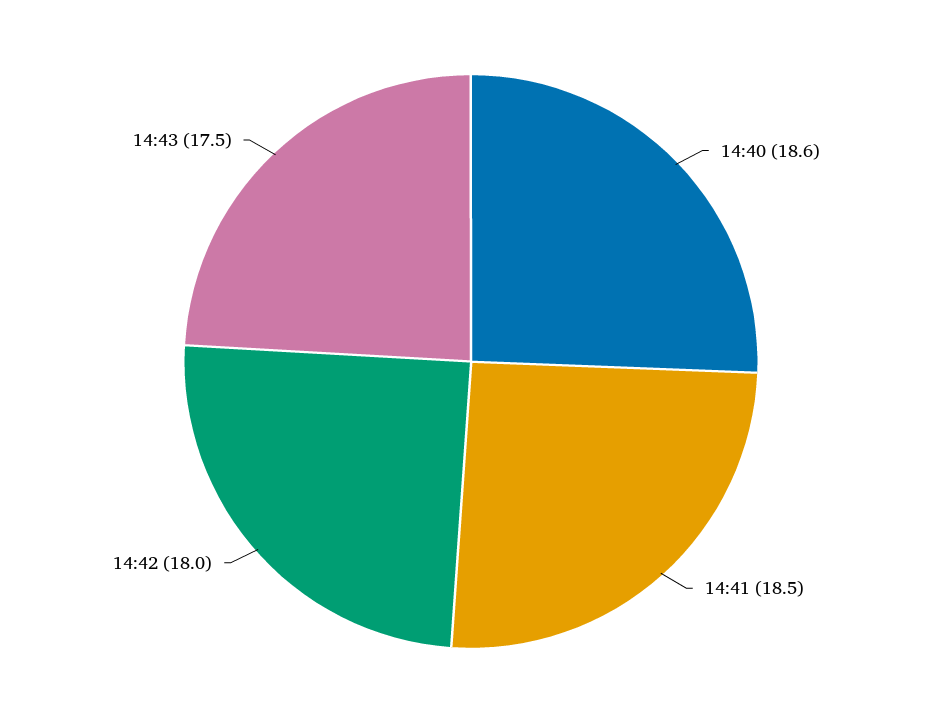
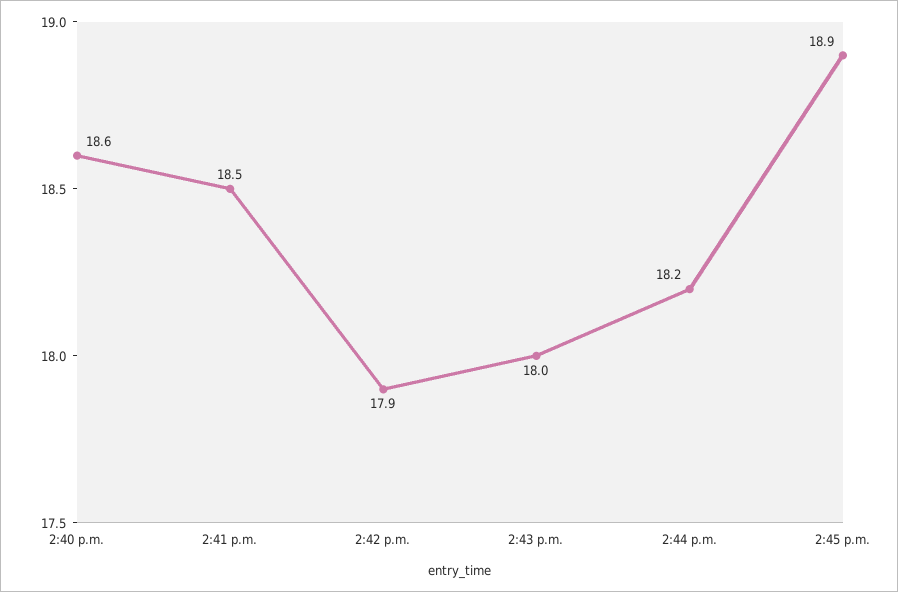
14:42: 18 -> 17.9
14:43: 17.5 -> 18
2:44 p.m.: none -> 18.2
2:45 p.m.: none -> 18.9

